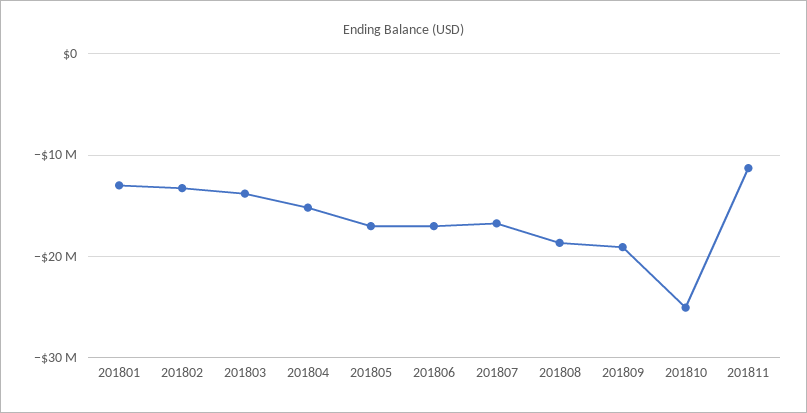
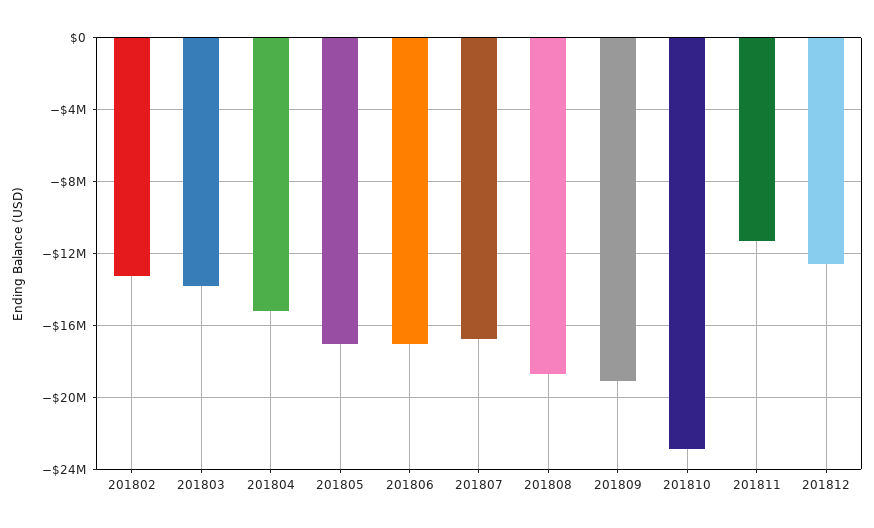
201801: -13000000 -> none
201810: -25000000 -> -23000000
201812: none -> -12500000

